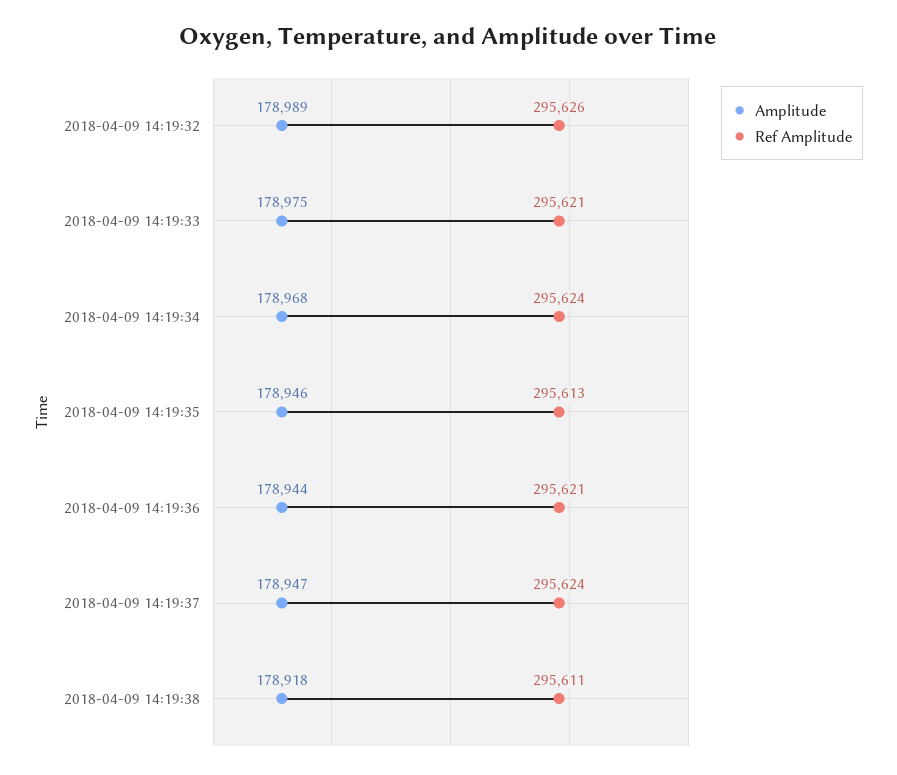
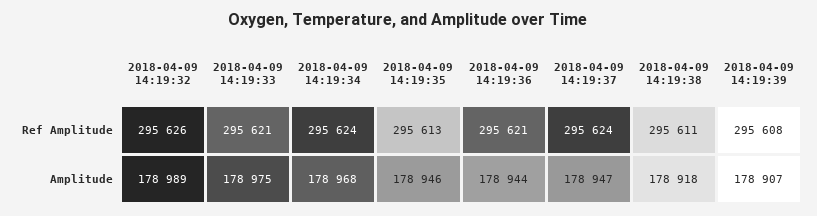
Ref Amplitude, 2018-04-09 14:19:39: none -> 295608
Amplitude, 2018-04-09 14:19:39: none -> 178907

